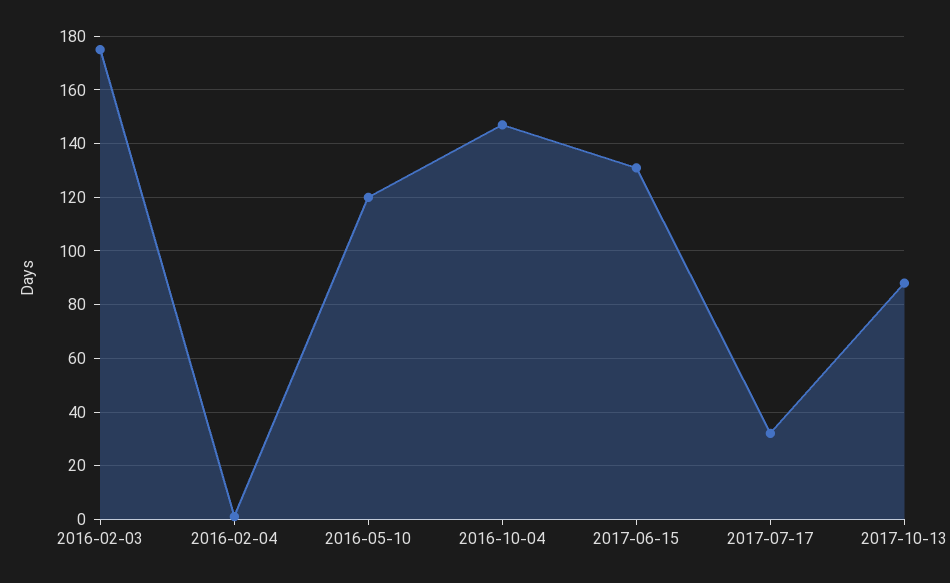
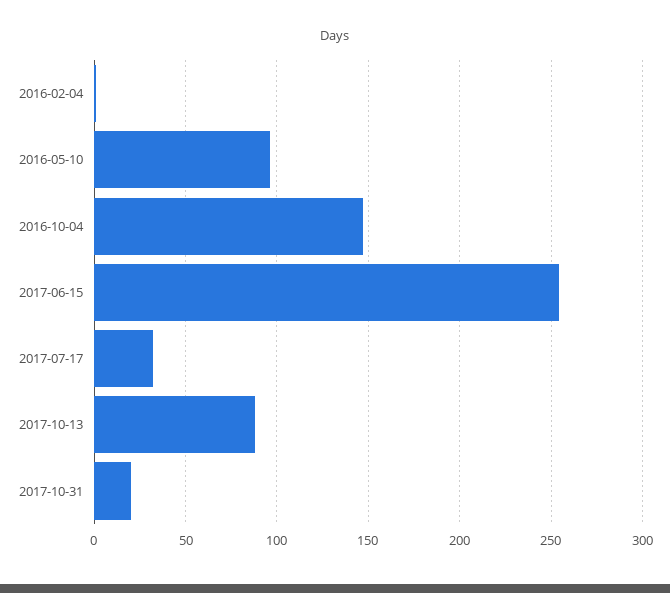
2016-02-03: 175 -> none
2016-05-10: 120 -> 95
2017-06-15: 130 -> 255
2017-10-31: none -> 20

